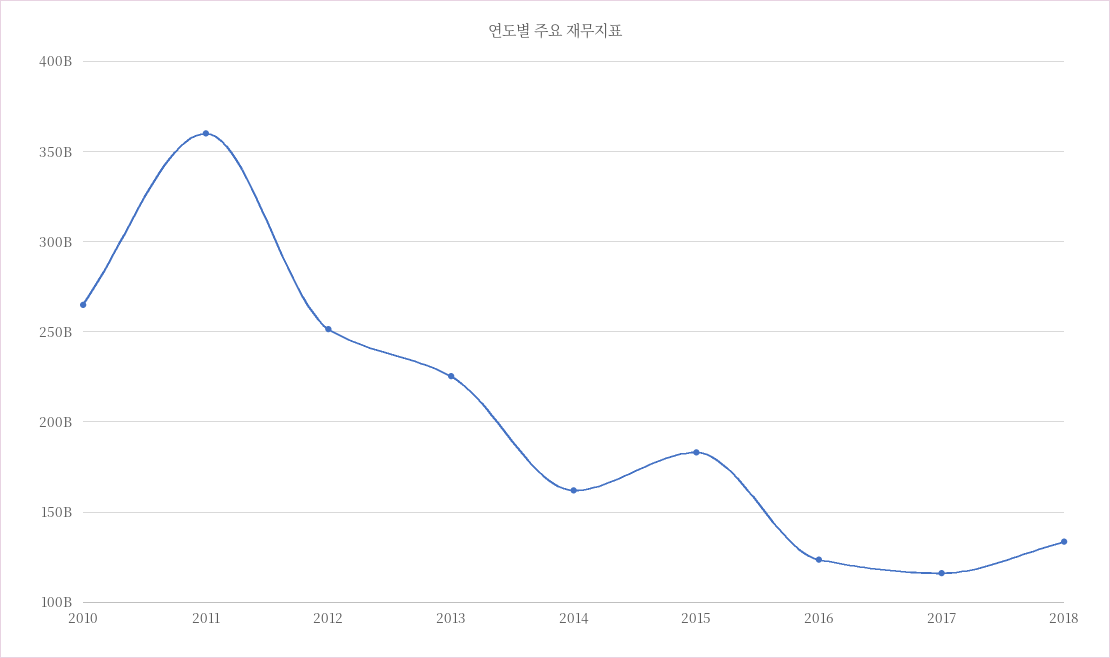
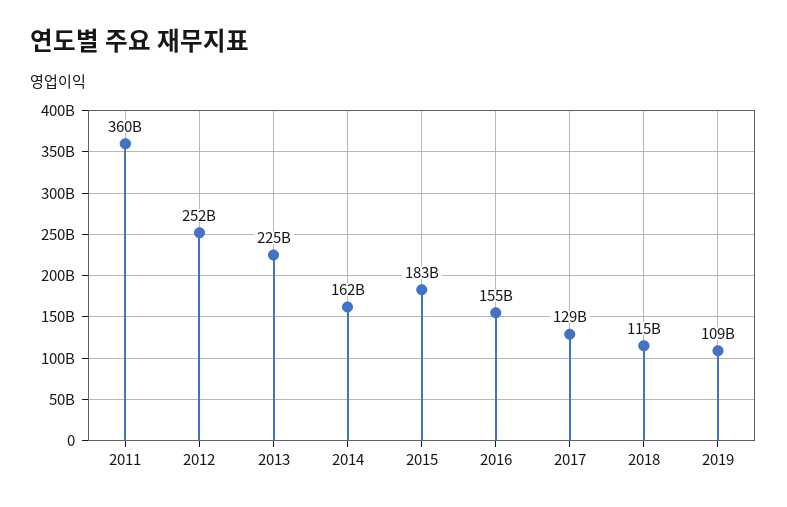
2010: 265000000000 -> none
2016: 125000000000 -> 155000000000
2017: 115000000000 -> 129000000000
2018: 135000000000 -> 115000000000
2019: none -> 109000000000

